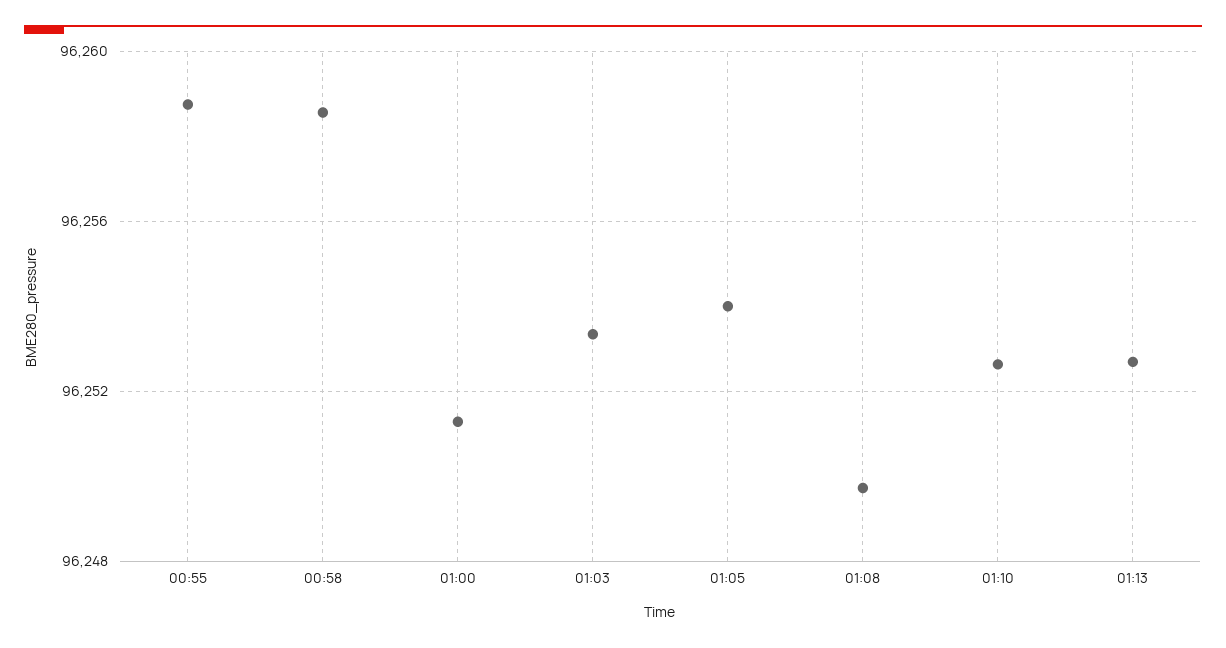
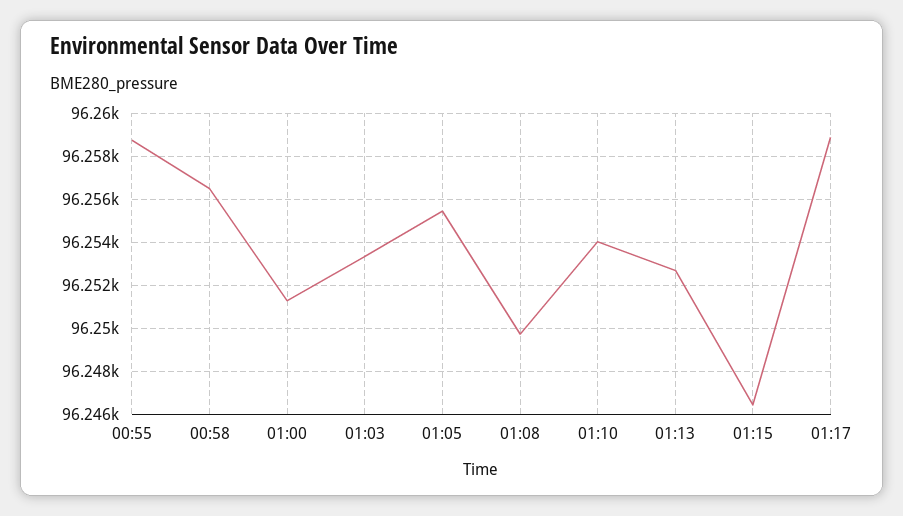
00:58: 96258.5 -> 96256.5
01:05: 96254 -> 96255.5
01:10: 96252.5 -> 96254
01:15: none -> 96246.5
01:17: none -> 96259

